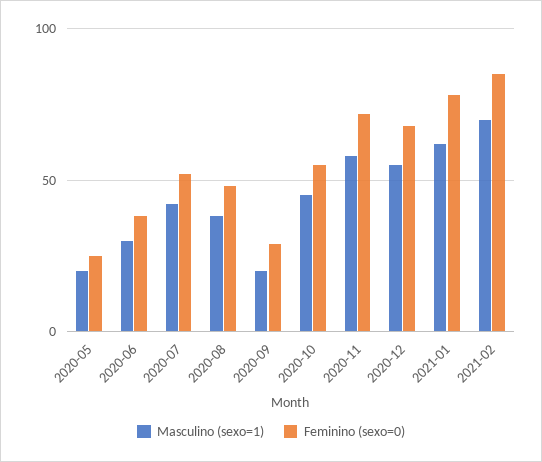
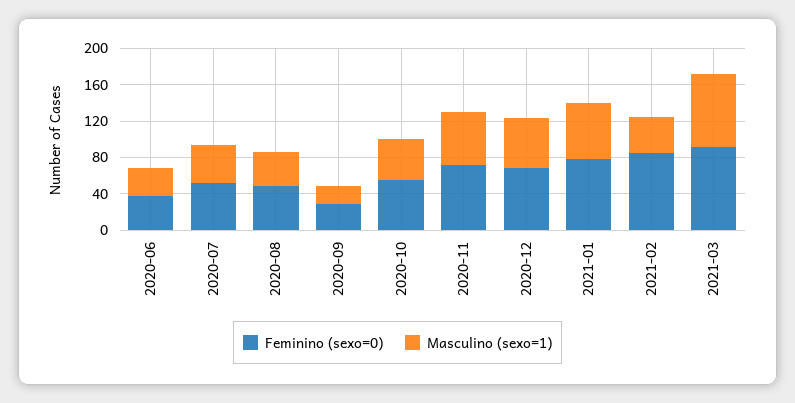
Masculino (sexo=1), 2020-05: 20 -> none
Feminino (sexo=0), 2020-05: 25 -> none
Masculino (sexo=1), 2021-02: 70 -> 40
Feminino (sexo=0), 2021-03: none -> 90
Masculino (sexo=1), 2021-03: none -> 80

